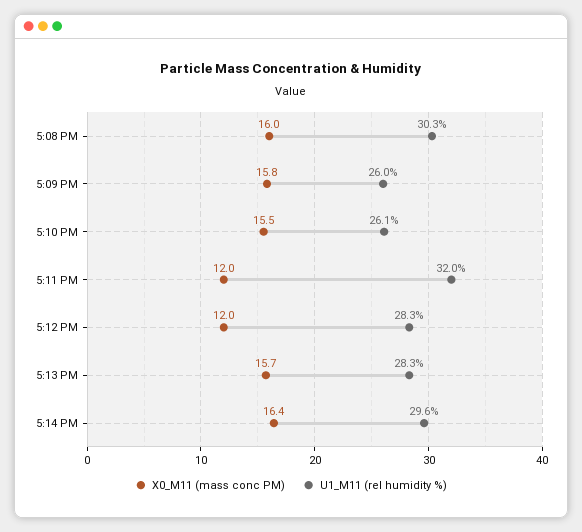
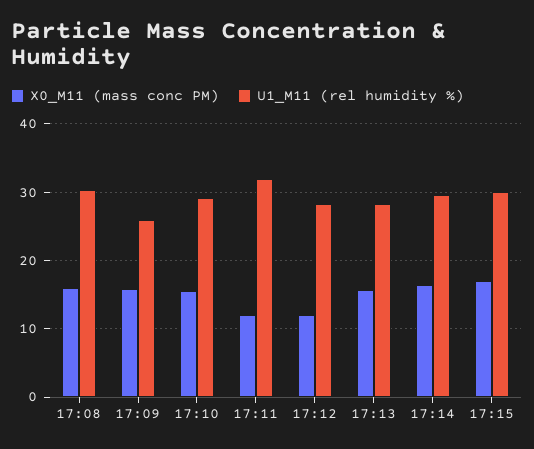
U1_M11 (rel humidity %), 5:10 PM: 26.1 -> 29
X0_M11 (mass conc PM), 17:15: none -> 17
U1_M11 (rel humidity %), 17:15: none -> 30

